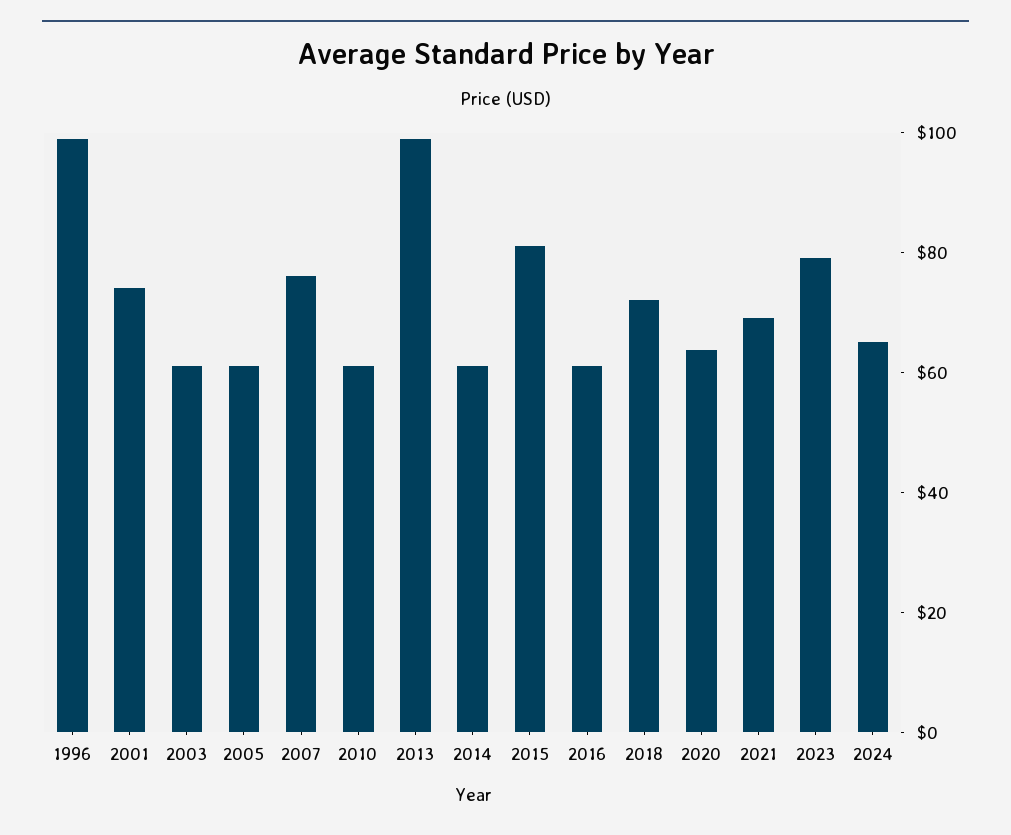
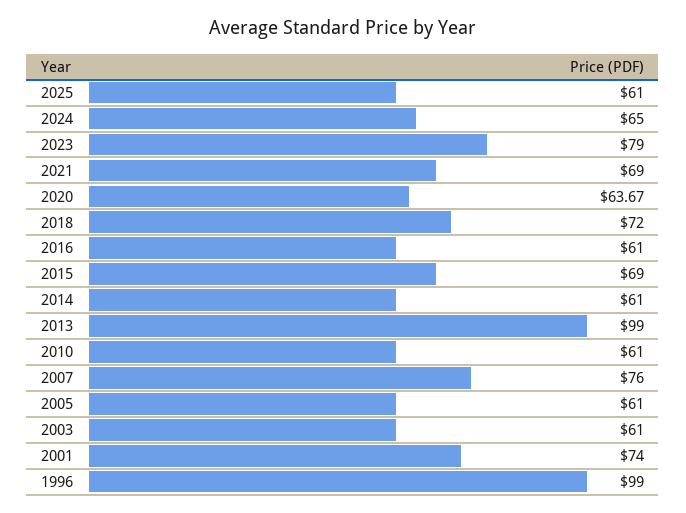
2015: 80 -> 69
2025: none -> 61

